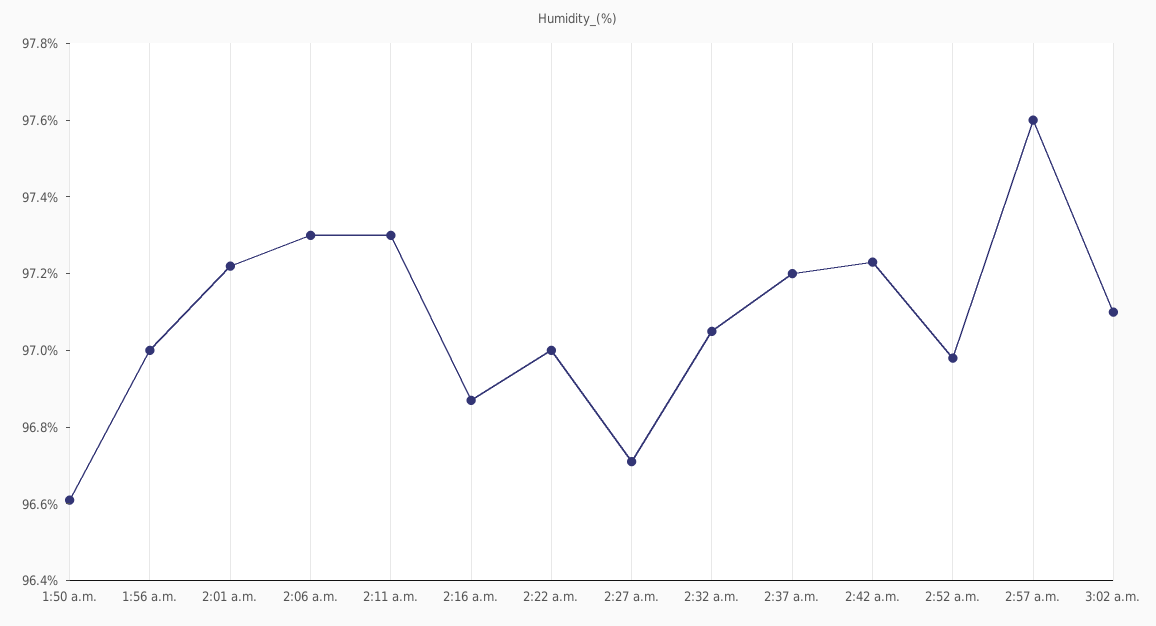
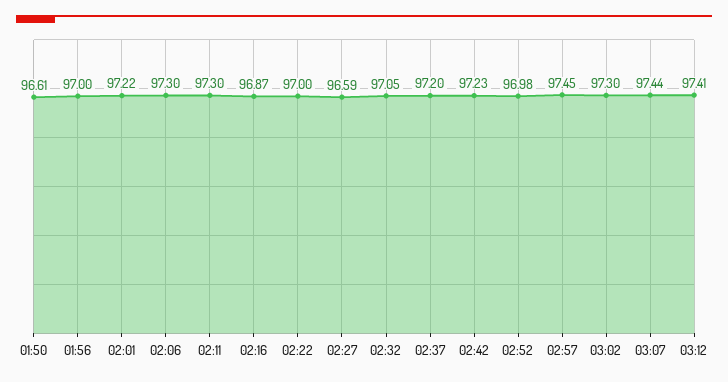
2:27 a.m.: 96.7 -> 96.59
2:57 a.m.: 97.6 -> 97.45
3:02 a.m.: 97.1 -> 97.3
03:07: none -> 97.44
03:12: none -> 97.41

